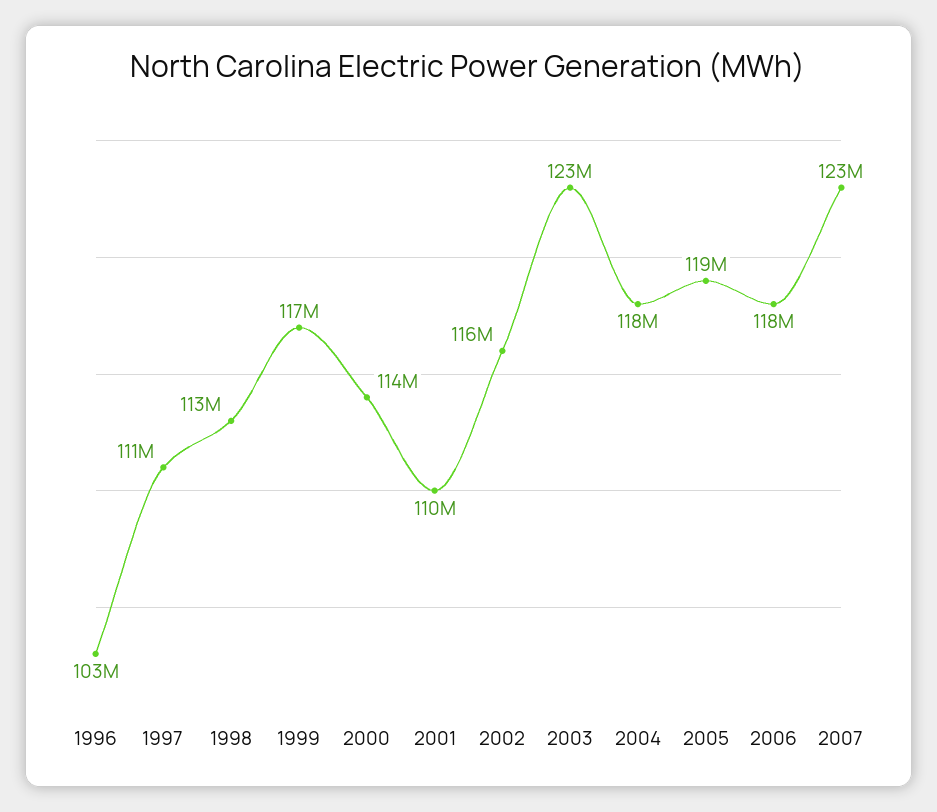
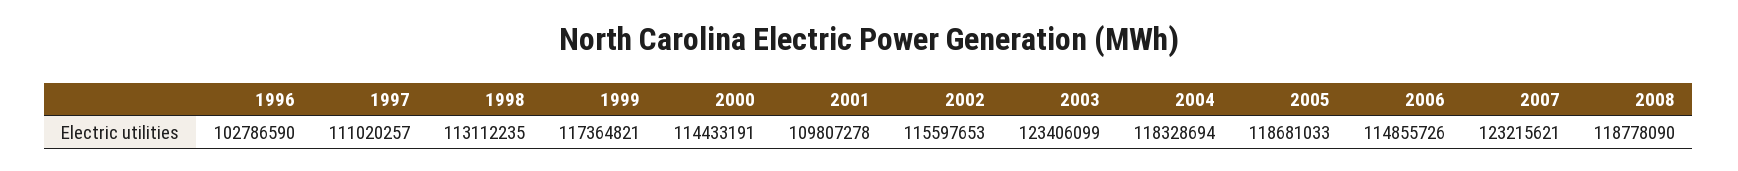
2006: 118000000 -> 114855726
2008: none -> 118778090

